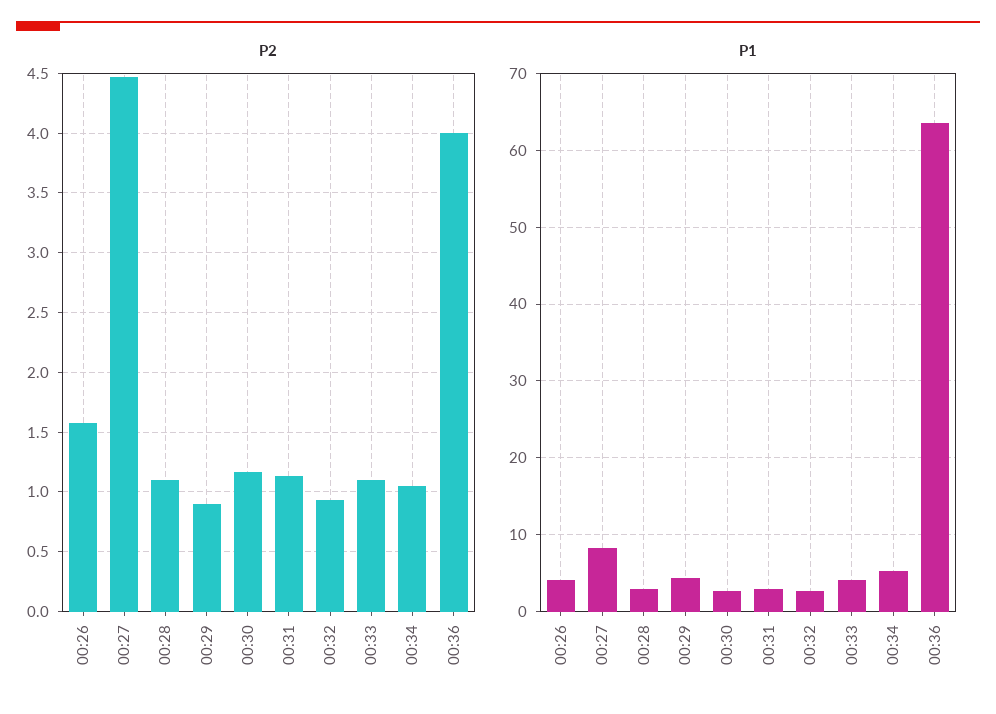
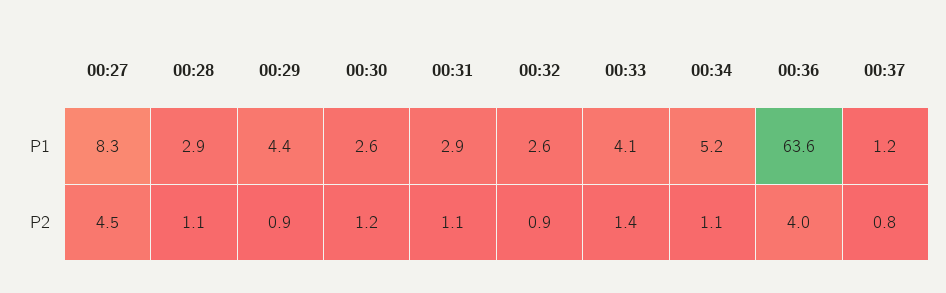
P2, 00:26: 1.6 -> none
P2, 00:33: 1.1 -> 1.4
P1, 00:26: 4 -> none
P1, 00:37: none -> 1.2
P2, 00:37: none -> 0.8

